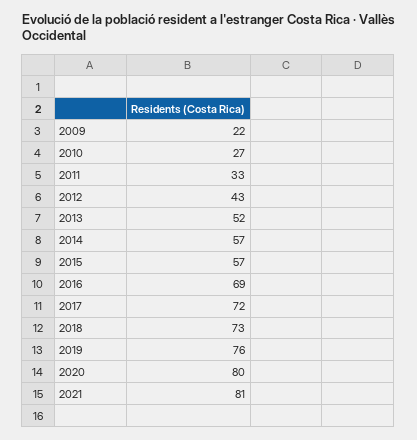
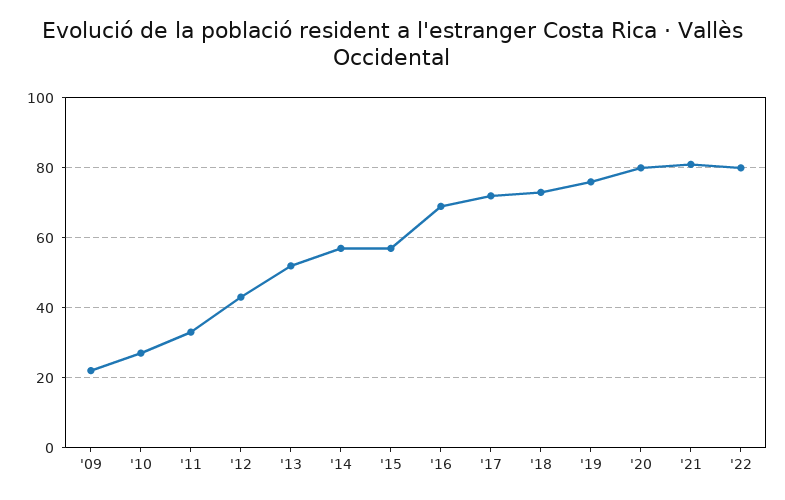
'22: none -> 80

